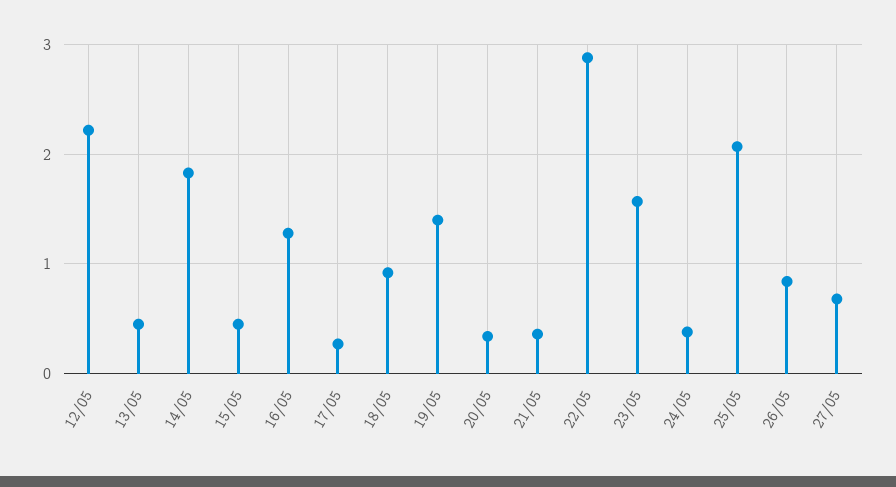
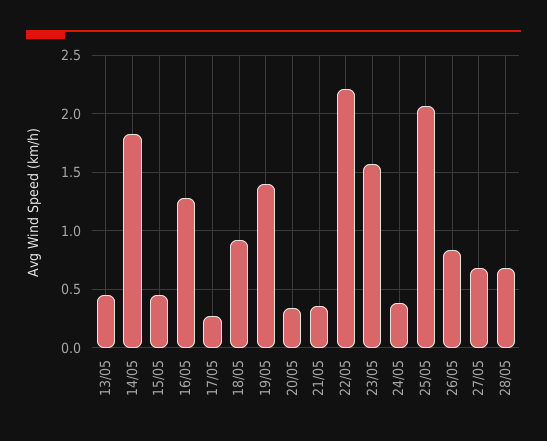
12/05: 2.2 -> none
22/05: 2.9 -> 2.2
28/05: none -> 0.7

